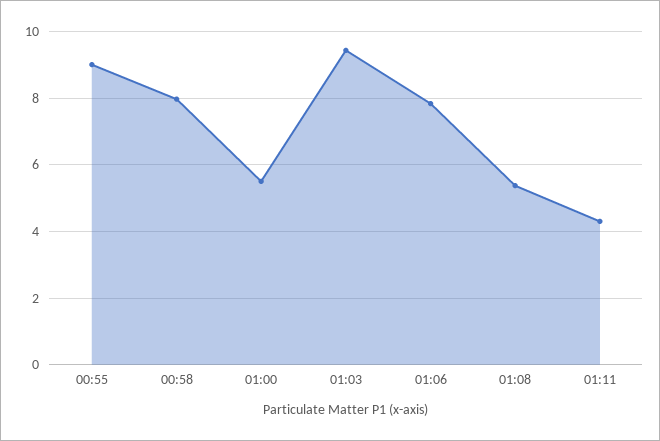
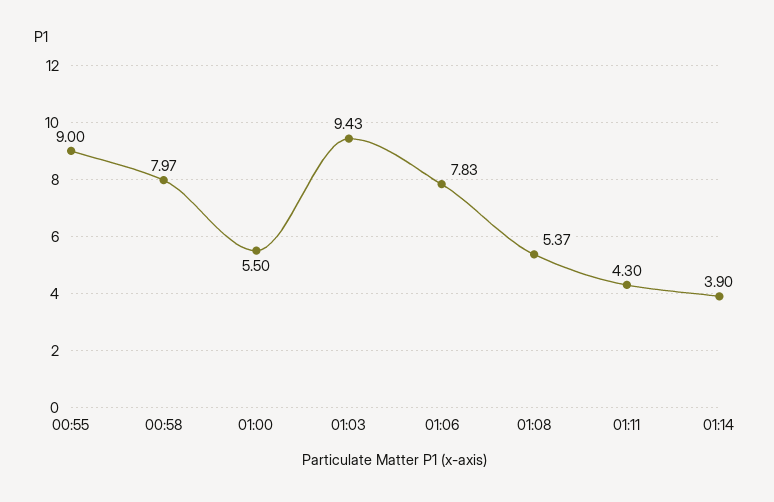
01:14: none -> 3.9

